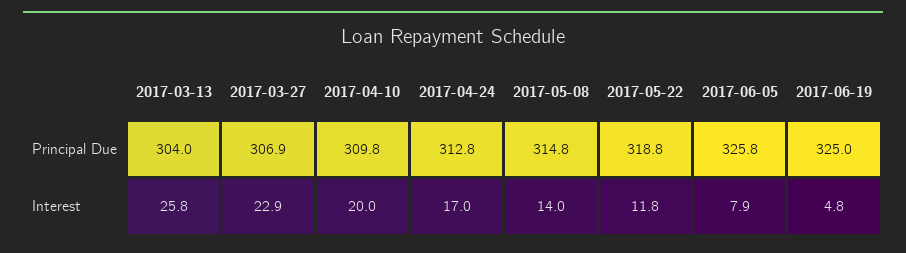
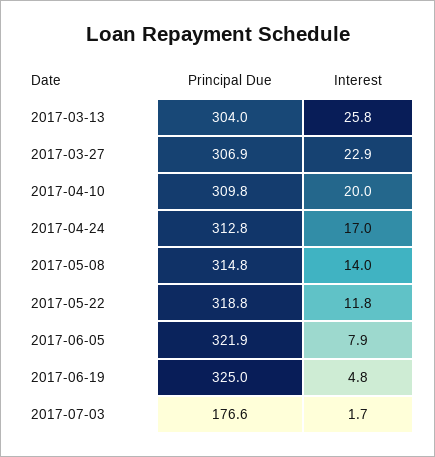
2017-06-05, Principal Due: 325.8 -> 321.9
2017-07-03, Principal Due: none -> 176.6
2017-07-03, Interest: none -> 1.7

